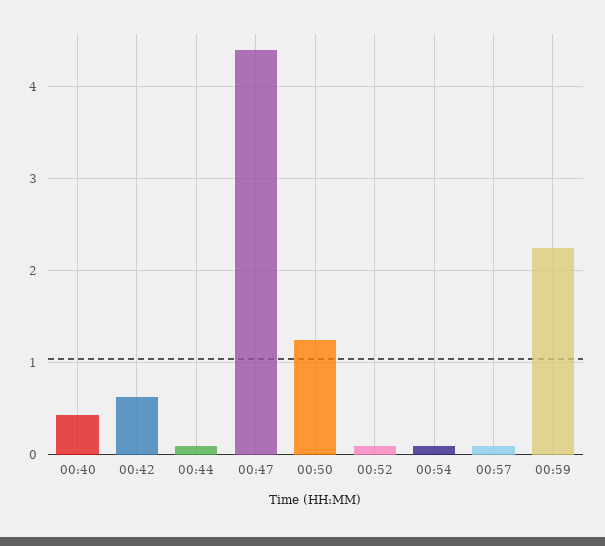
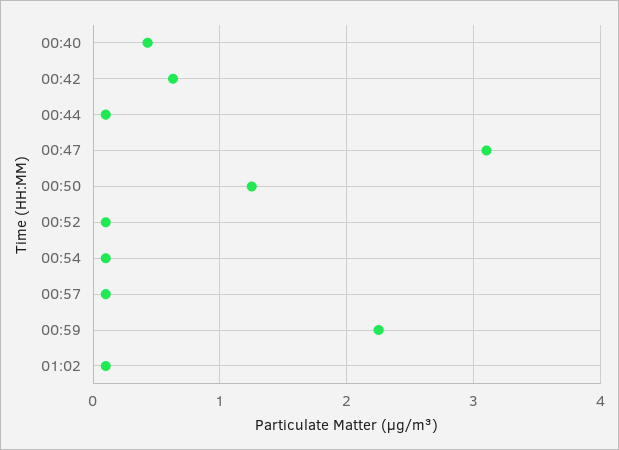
00:47: 4.4 -> 3.1
01:02: none -> 0.1

